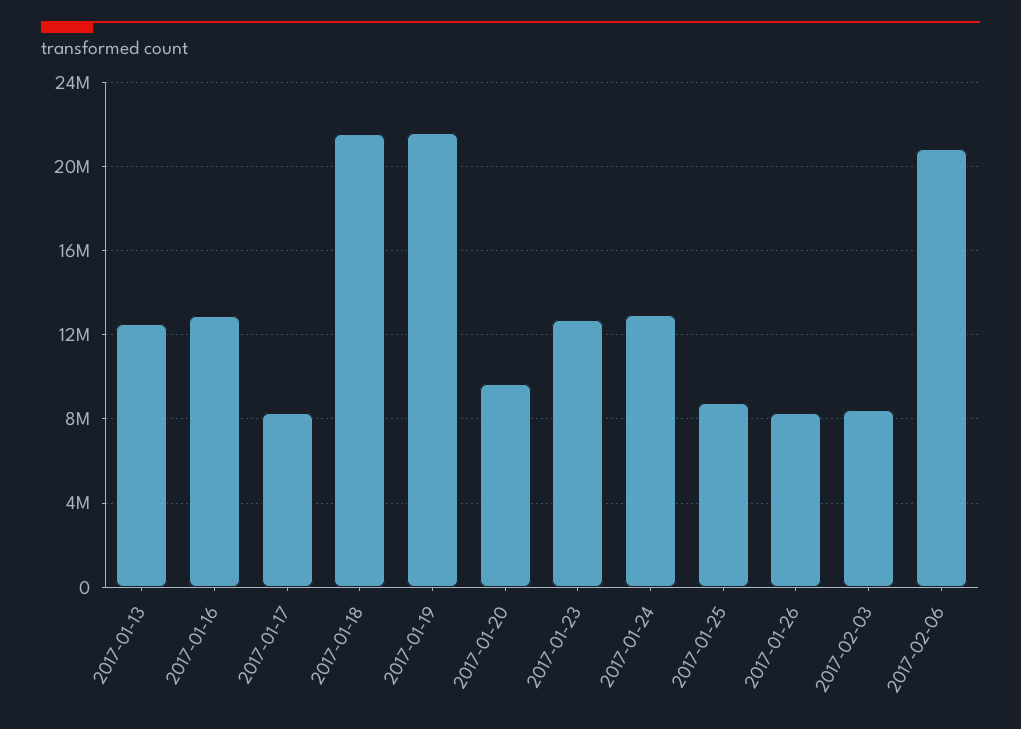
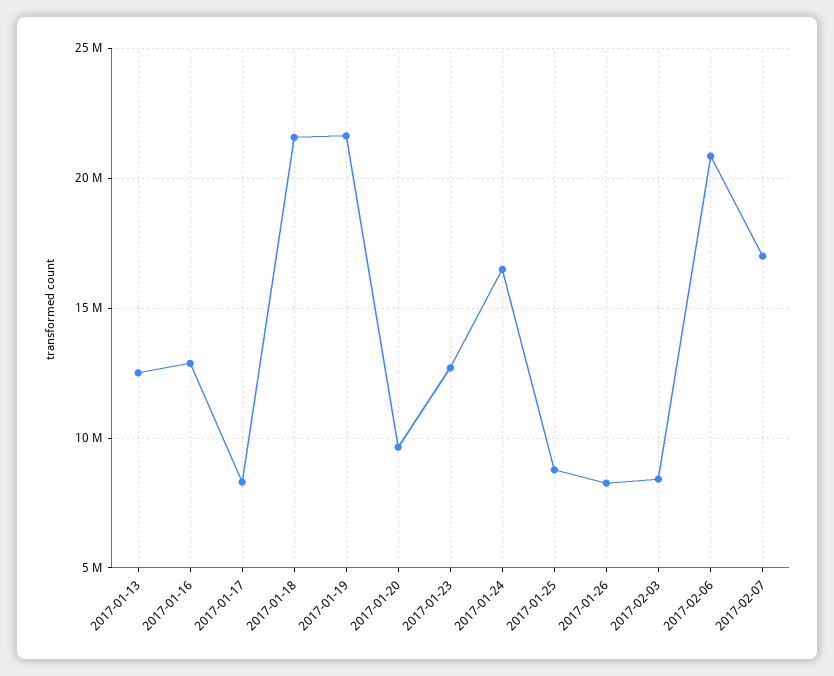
2017-01-24: 13000000 -> 16500000
2017-02-07: none -> 17000000

